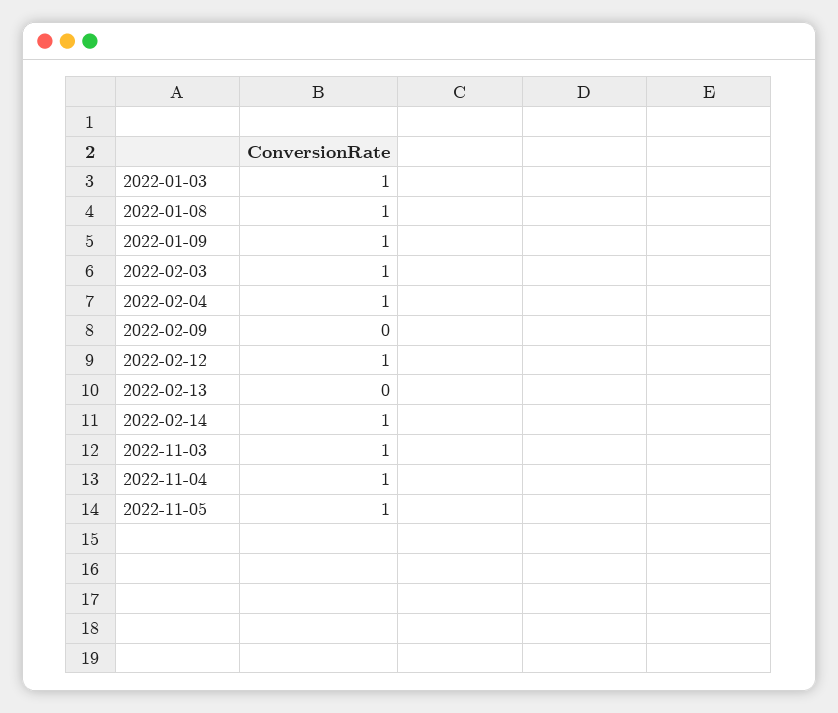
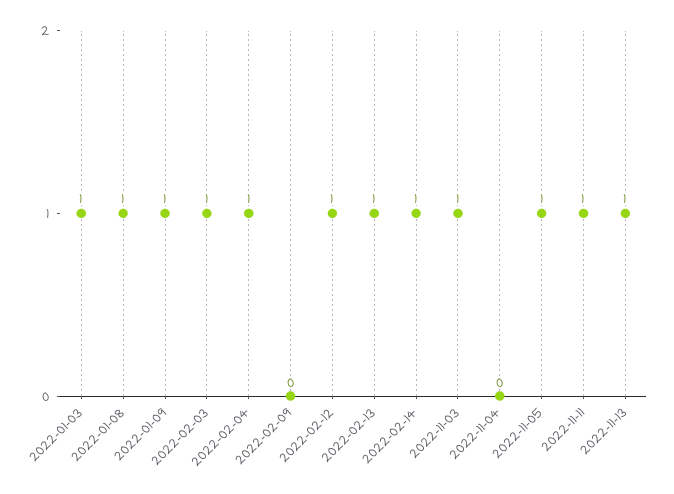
2022-02-13: 0 -> 1
2022-11-04: 1 -> 0
2022-11-11: none -> 1
2022-11-13: none -> 1

